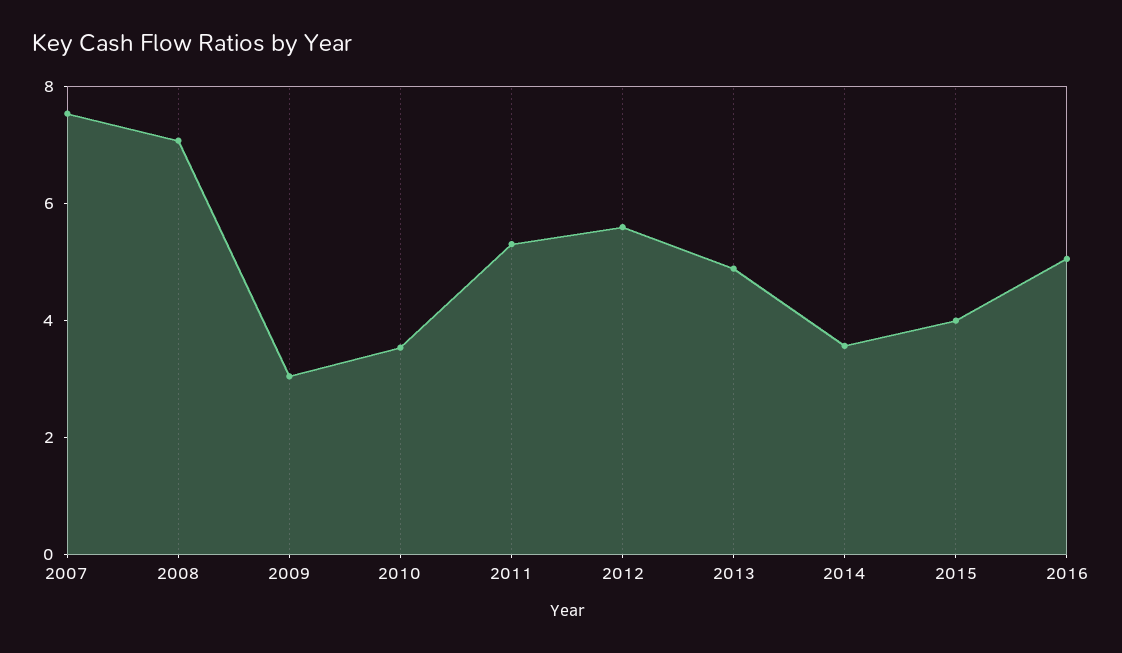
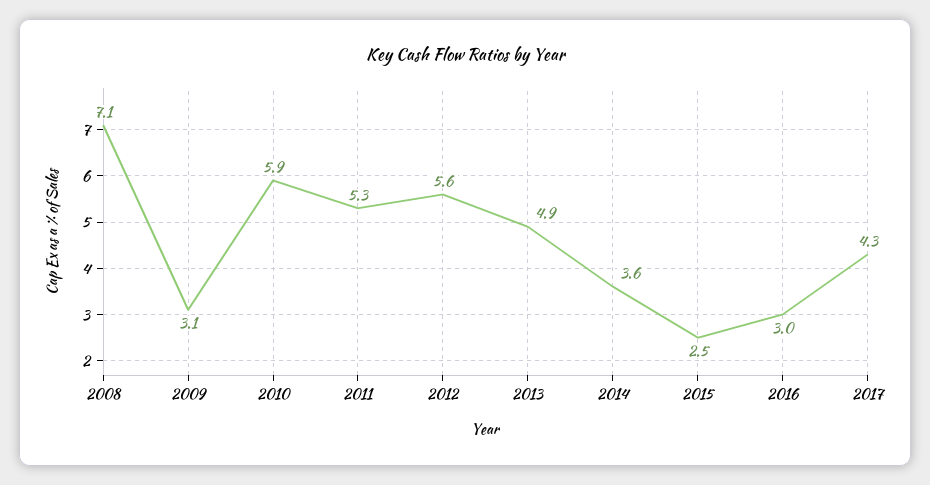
2007: 7.5 -> none
2010: 3.5 -> 5.9
2015: 4 -> 2.5
2016: 5 -> 3
2017: none -> 4.3

